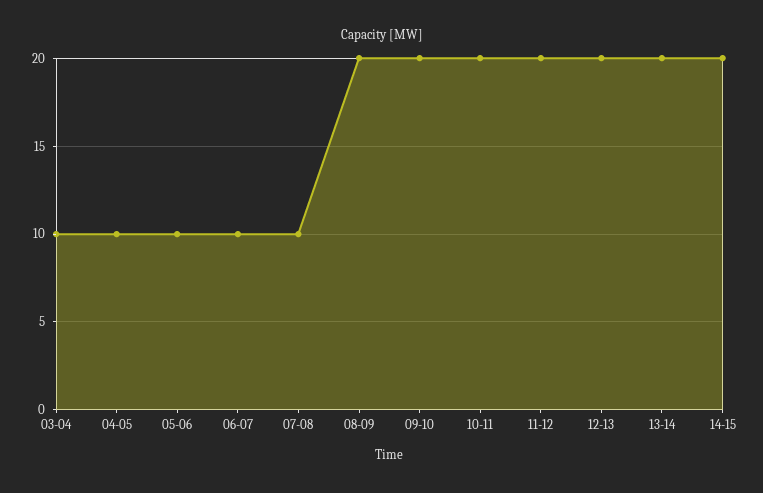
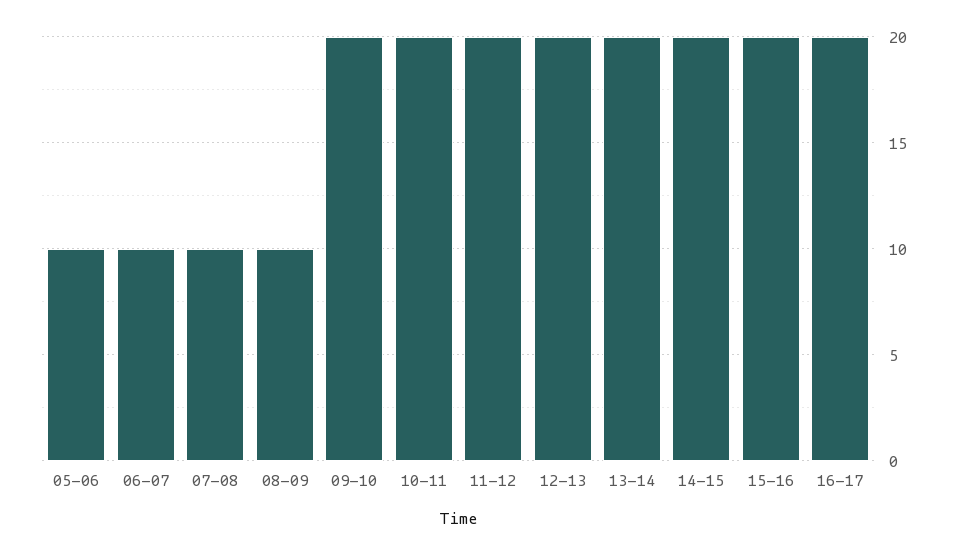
03-04: 10 -> none
04-05: 10 -> none
08-09: 20 -> 10
15-16: none -> 20
16-17: none -> 20

